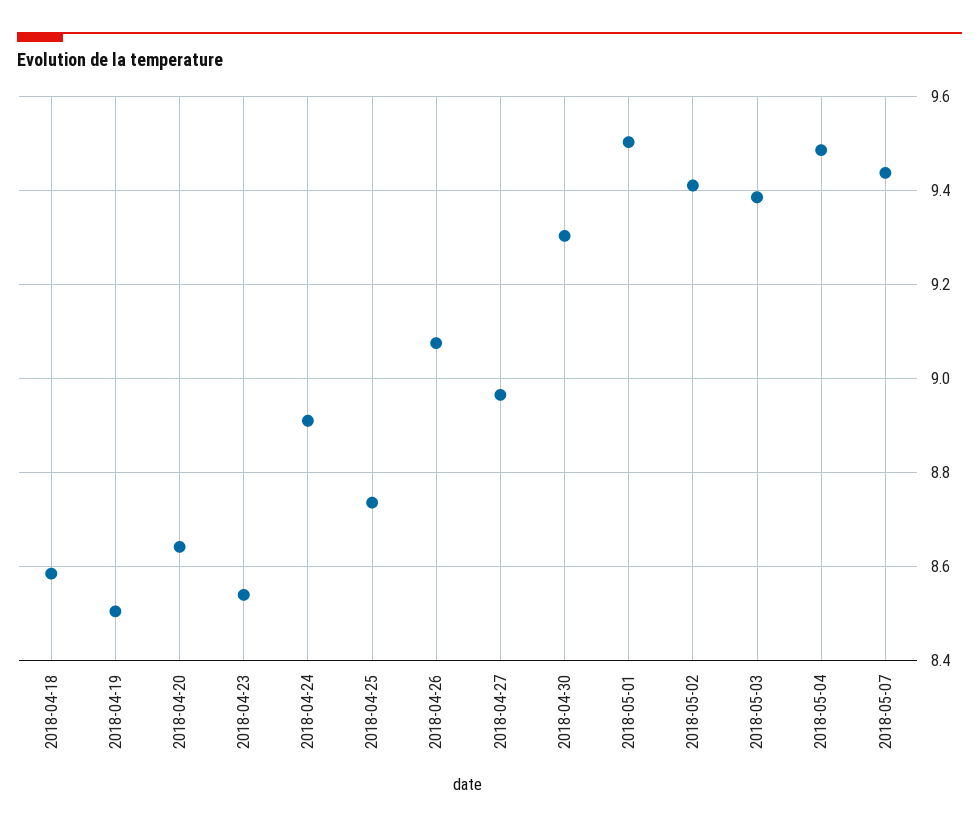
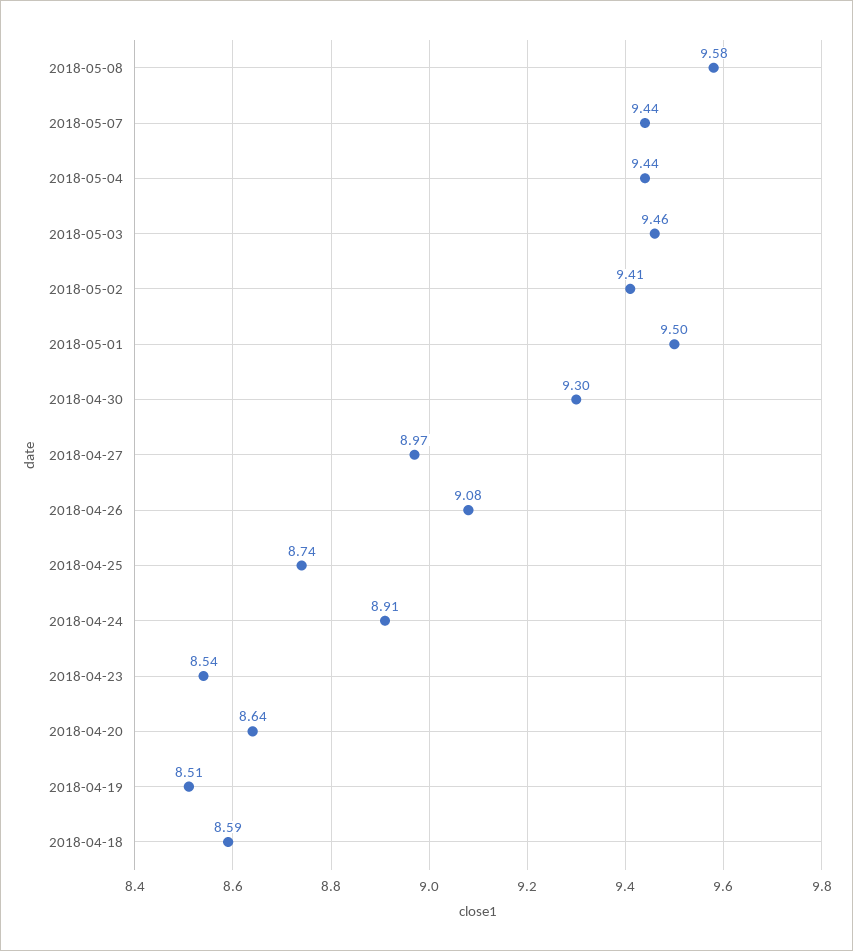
2018-05-03: 9.38 -> 9.46
2018-05-04: 9.48 -> 9.44
2018-05-08: none -> 9.58

